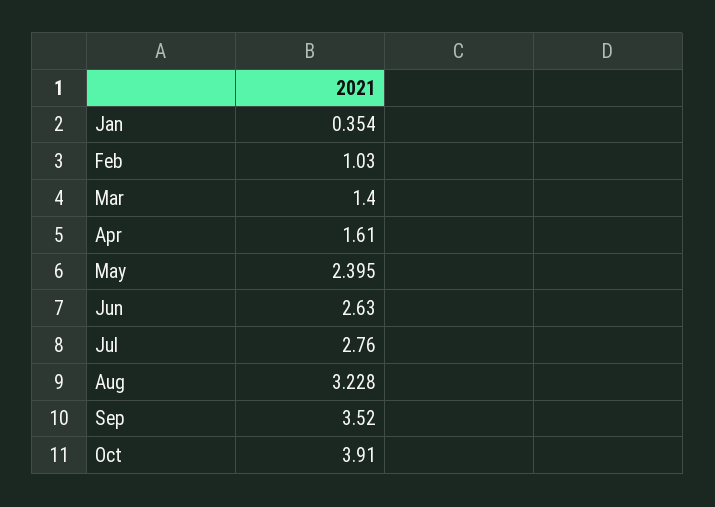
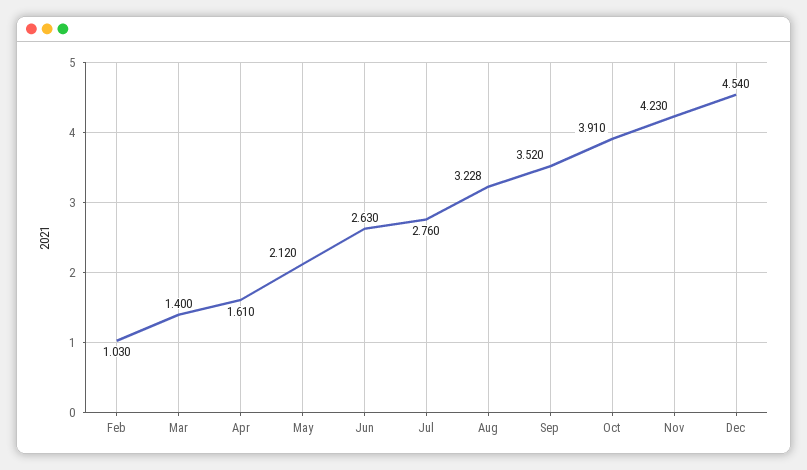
Jan: 0.354 -> none
May: 2.395 -> 2.12
Nov: none -> 4.23
Dec: none -> 4.54

